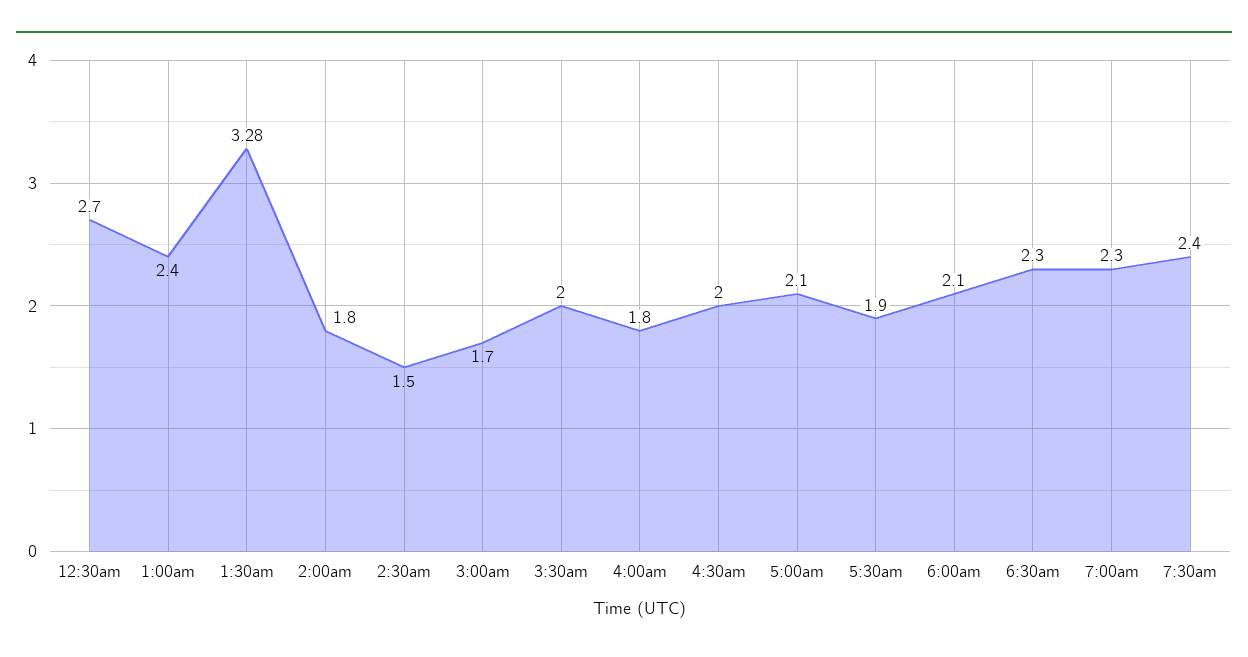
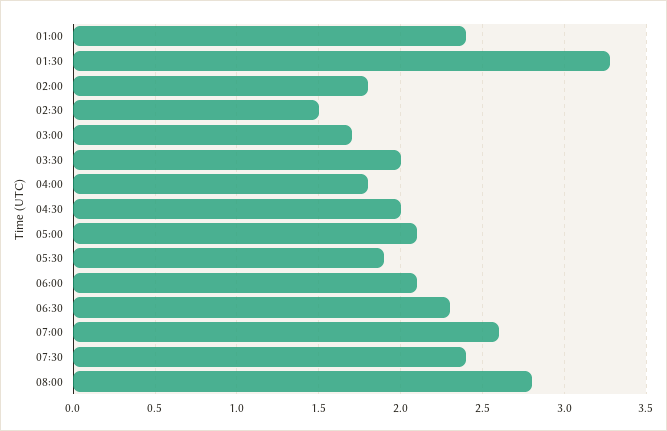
12:30am: 2.7 -> none
7:00am: 2.3 -> 2.6
08:00: none -> 2.8

